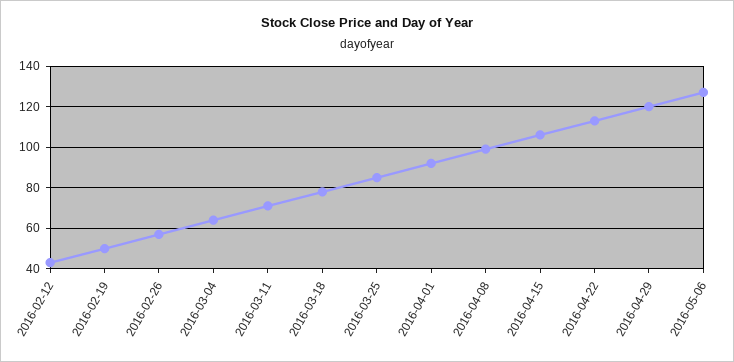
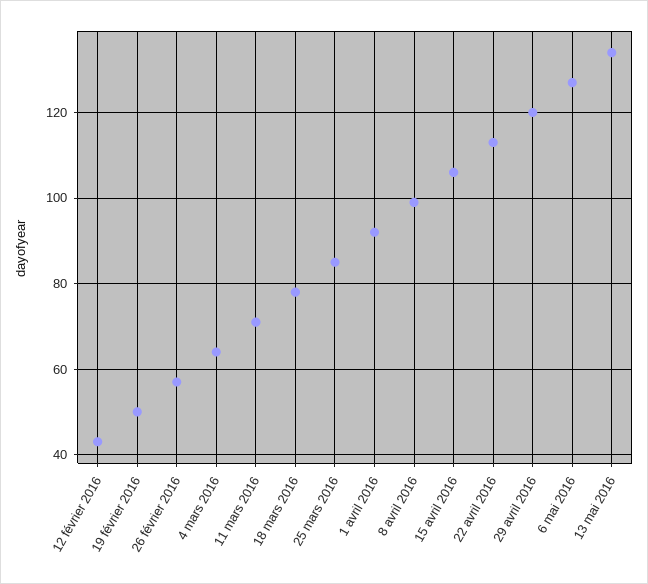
13 mai 2016: none -> 135

